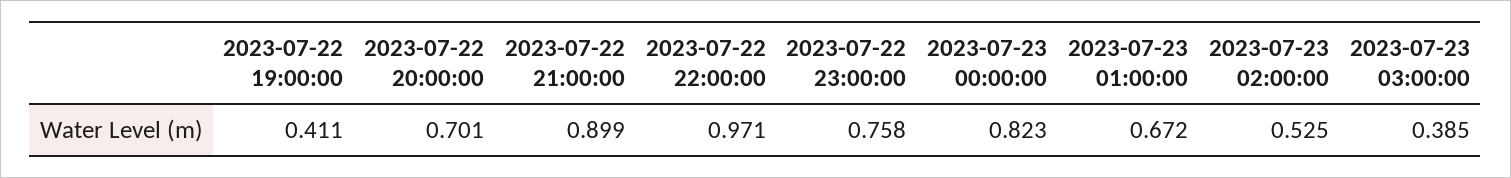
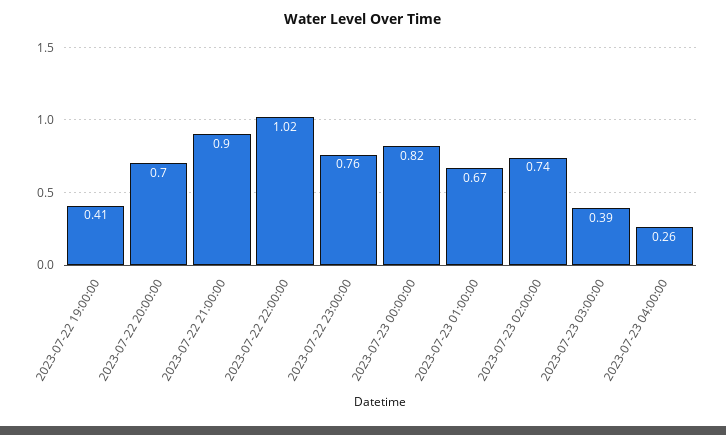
2023-07-22 22:00:00: 0.971 -> 1.02
2023-07-23 02:00:00: 0.525 -> 0.74
2023-07-23 04:00:00: none -> 0.26

